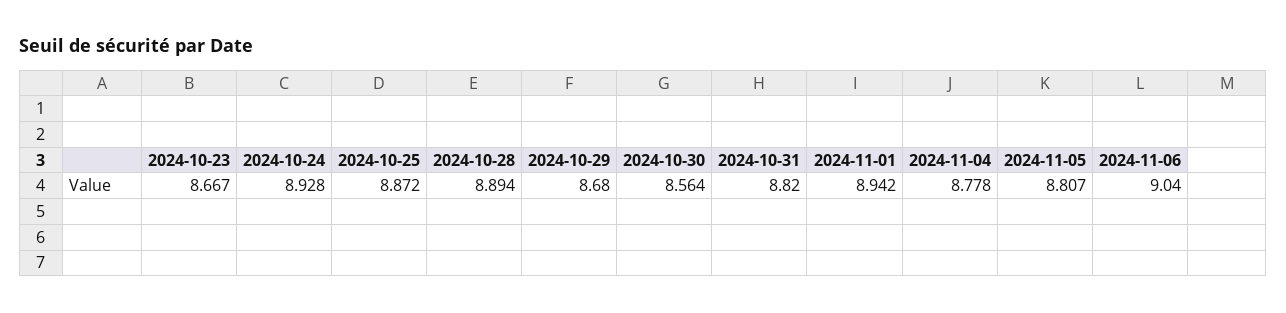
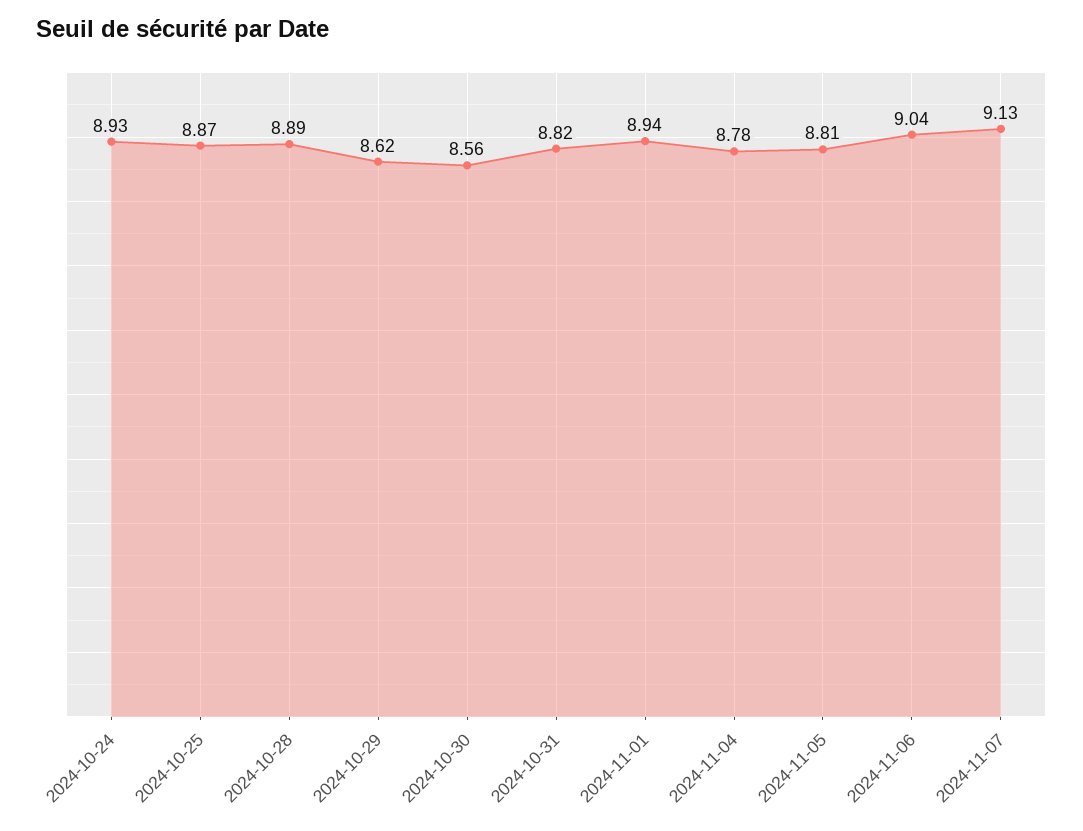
2024-10-23: 8.667 -> none
2024-10-29: 8.68 -> 8.62
2024-11-07: none -> 9.13

